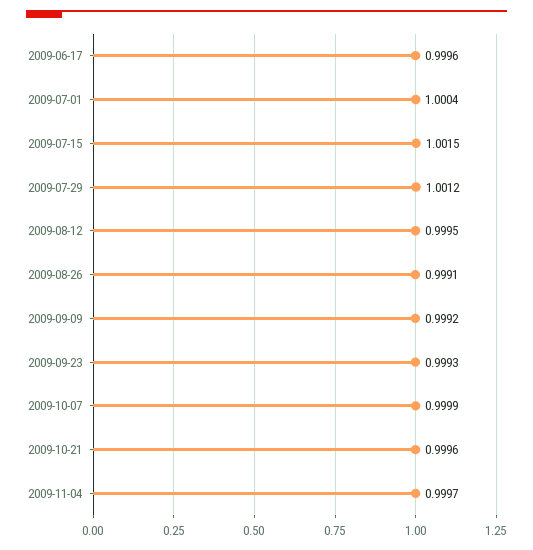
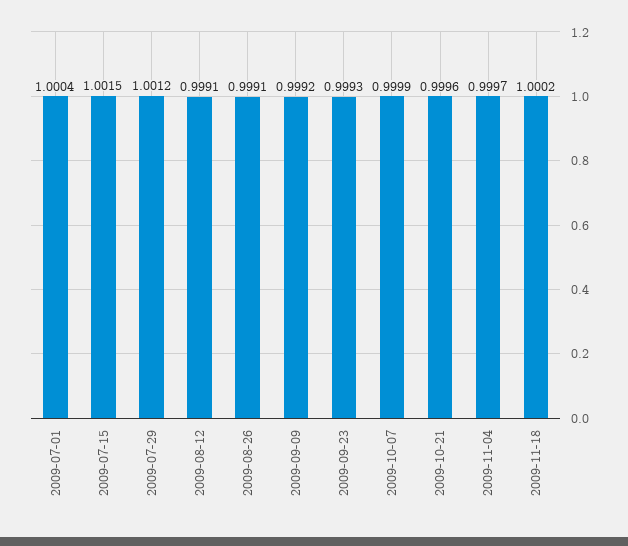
2009-06-17: 0.9996 -> none
2009-08-12: 0.9995 -> 0.9991
2009-11-18: none -> 1.0002

